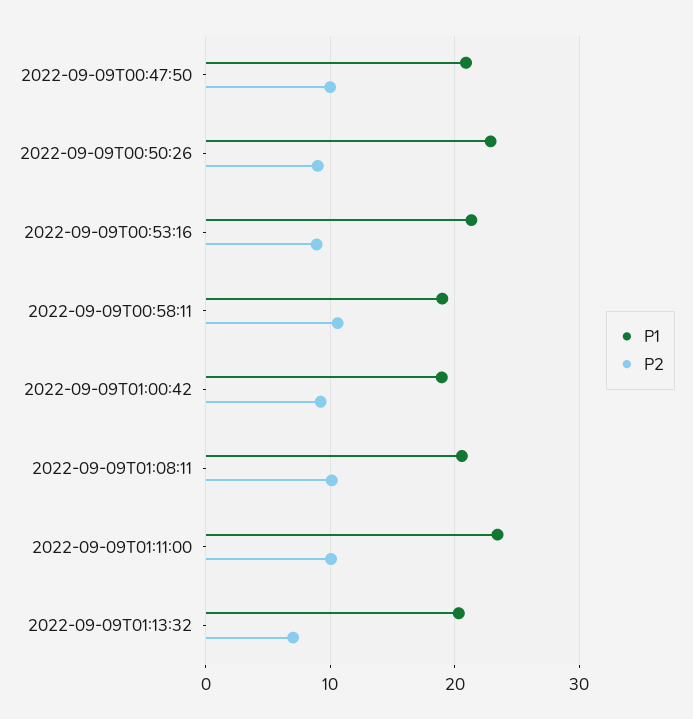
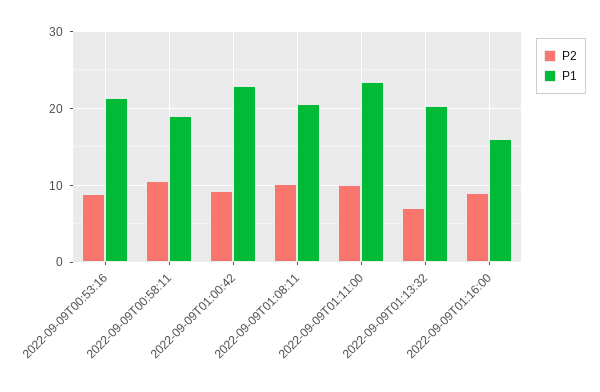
P1, 2022-09-09T00:47:50: 21 -> none
P2, 2022-09-09T00:47:50: 10 -> none
P1, 2022-09-09T00:50:26: 23 -> none
P2, 2022-09-09T00:50:26: 9 -> none
P1, 2022-09-09T01:00:42: 19 -> 23
P2, 2022-09-09T01:16:00: none -> 9
P1, 2022-09-09T01:16:00: none -> 16

